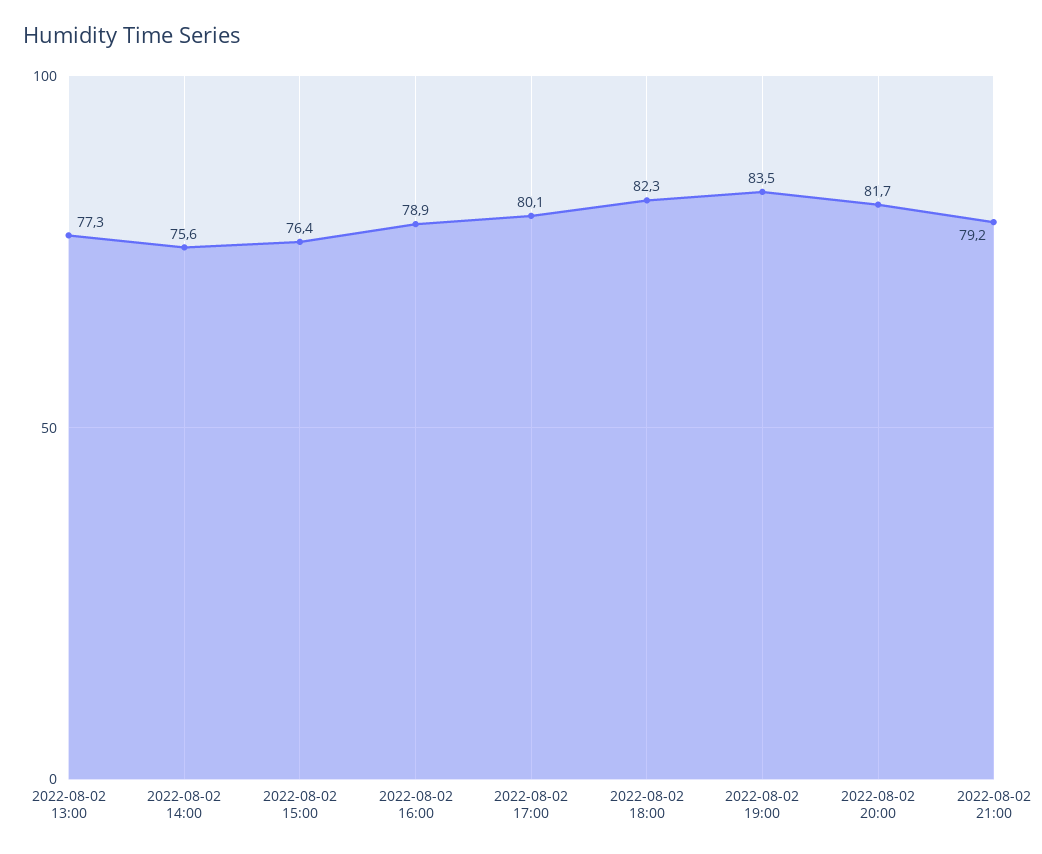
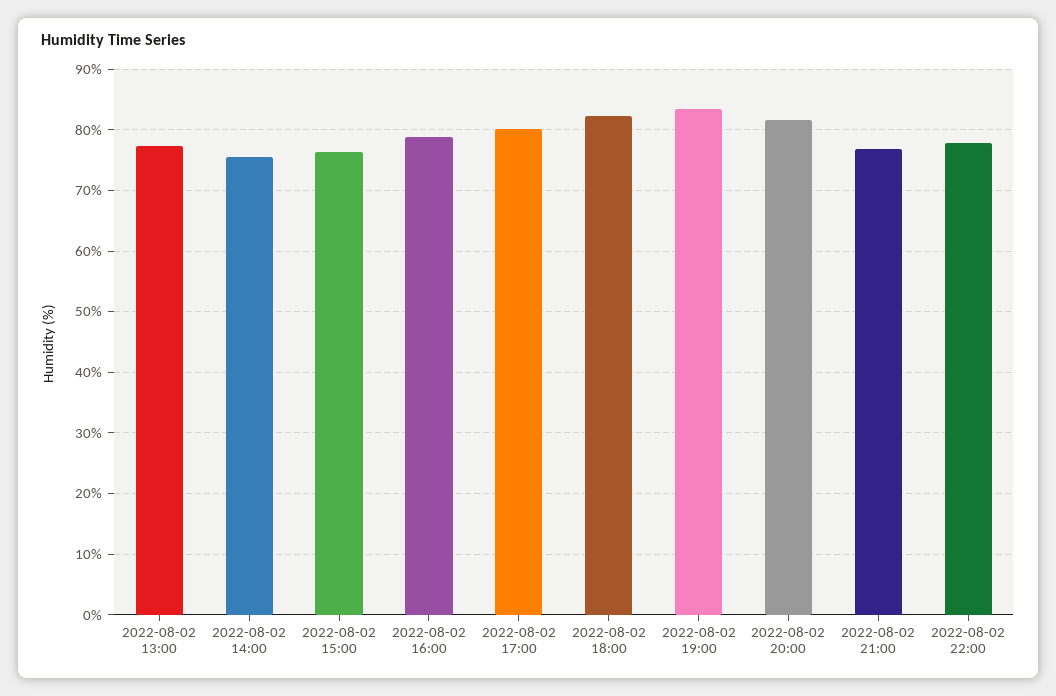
2022-08-02 21:00: 79.2 -> 77
2022-08-02 22:00: none -> 78

